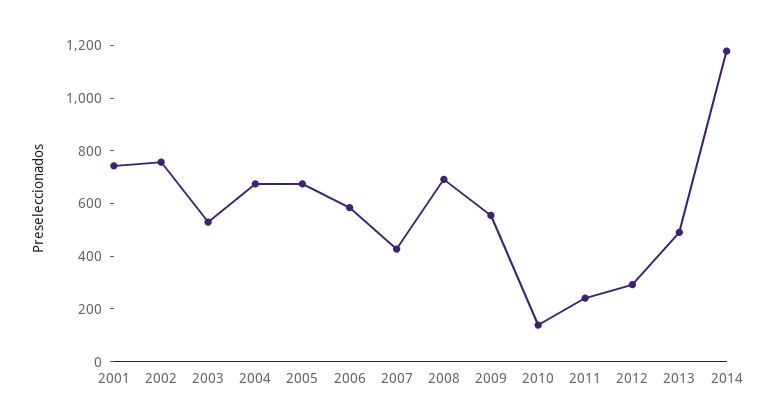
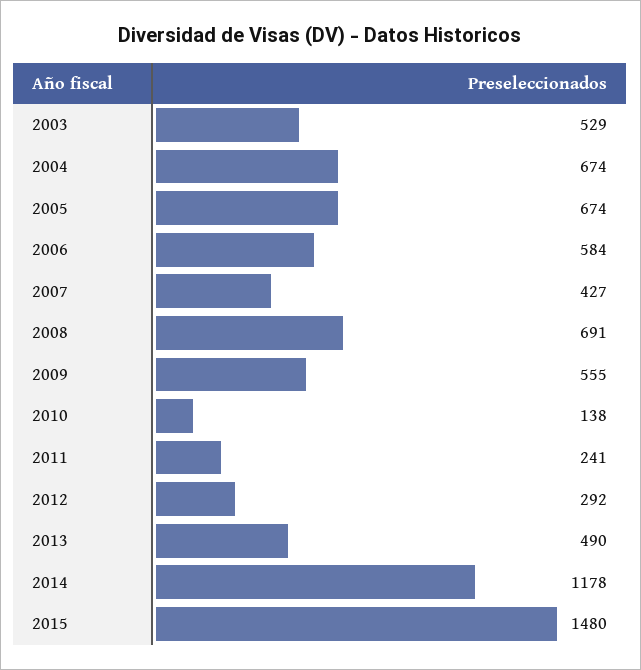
2001: 750 -> none
2002: 750 -> none
2015: none -> 1480

